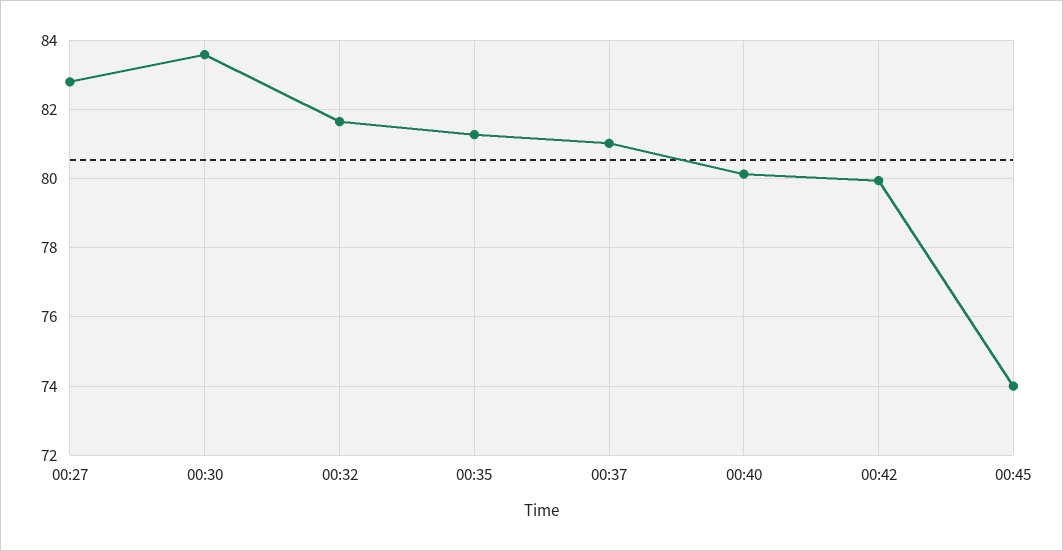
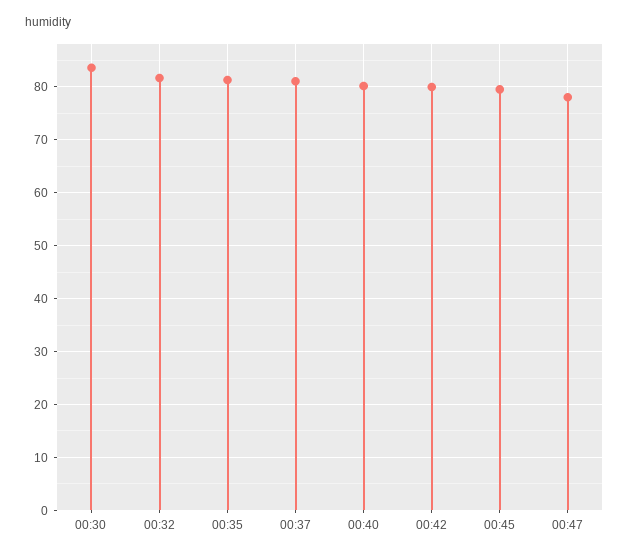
00:27: 82.8 -> none
00:45: 74 -> 80
00:47: none -> 78

